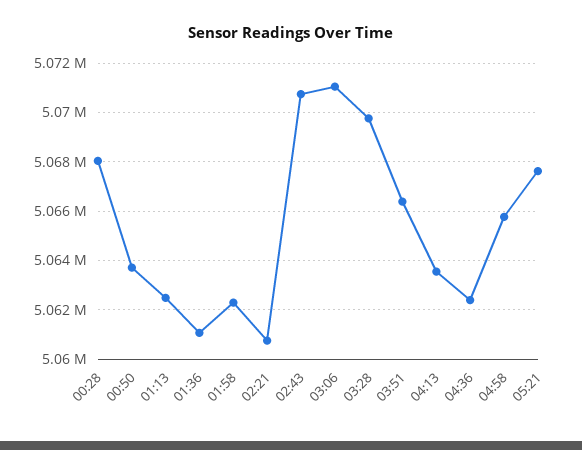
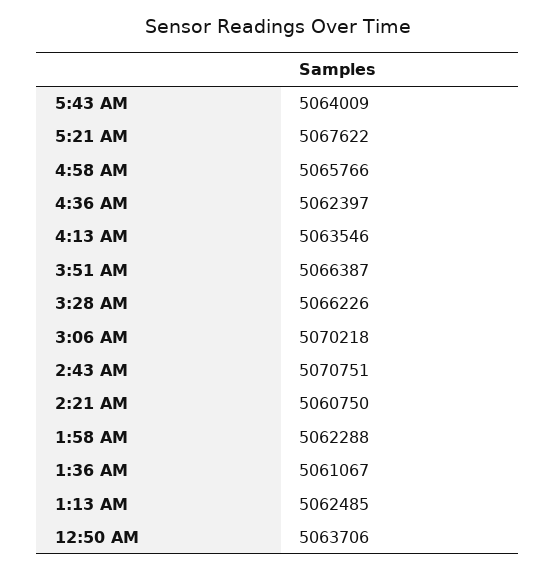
00:28: 5068000 -> none
03:06: 5071000 -> 5070218
03:28: 5069750 -> 5066226
5:43 AM: none -> 5064009

